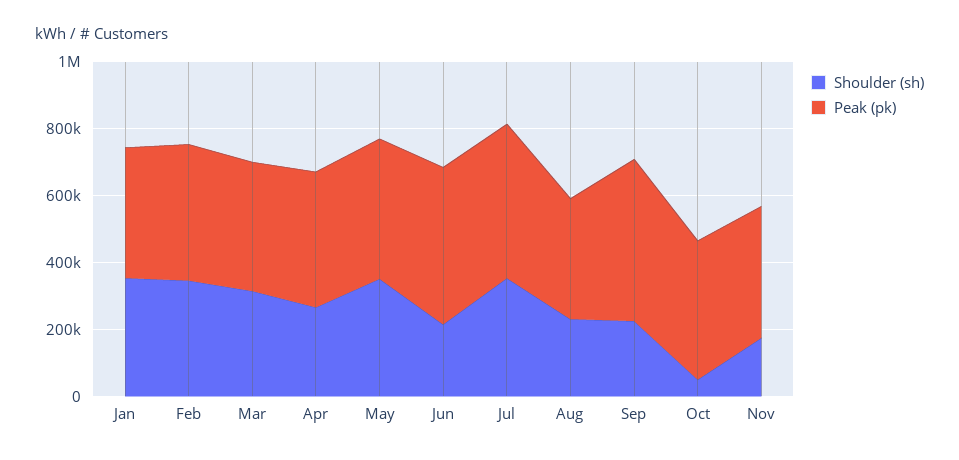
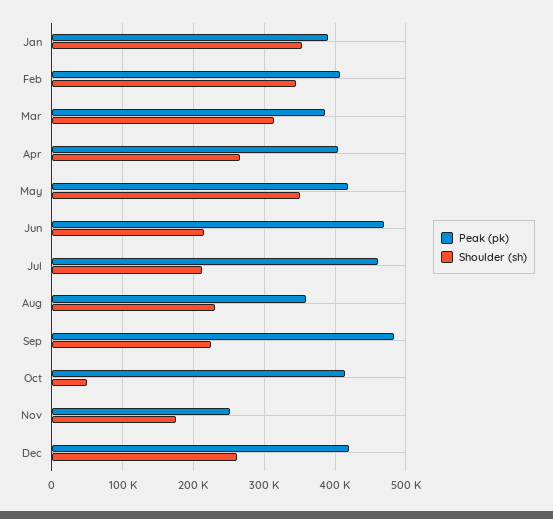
Shoulder (sh), Jul: 350000 -> 210000
Peak (pk), Nov: 400000 -> 250000
Peak (pk), Dec: none -> 420000
Shoulder (sh), Dec: none -> 260000

